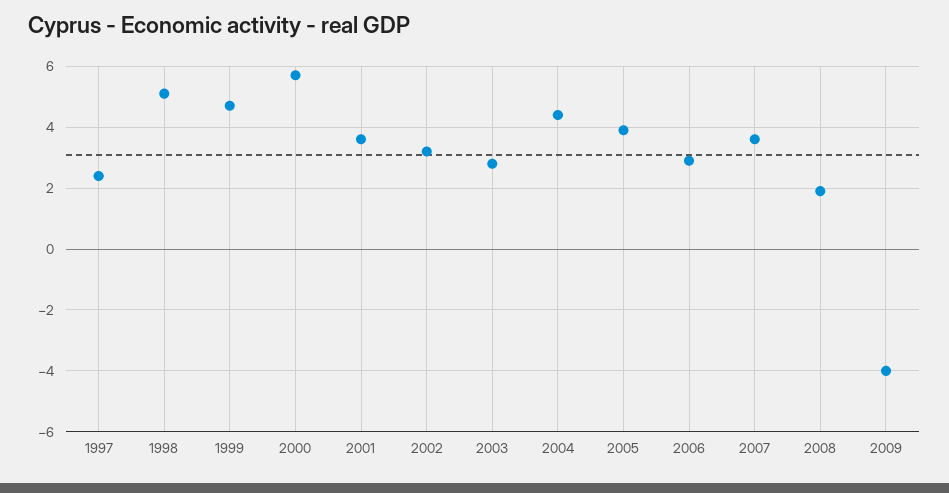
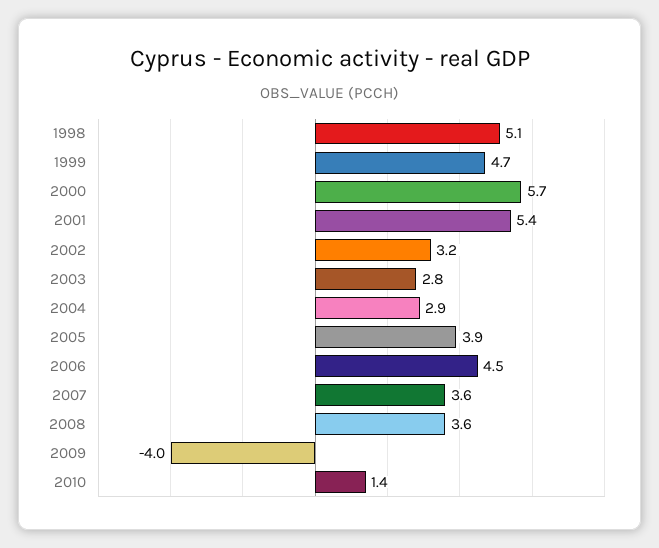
1997: 2.5 -> none
2001: 3.5 -> 5.4
2004: 4.5 -> 2.9
2006: 3 -> 4.5
2008: 2 -> 3.6
2010: none -> 1.4

